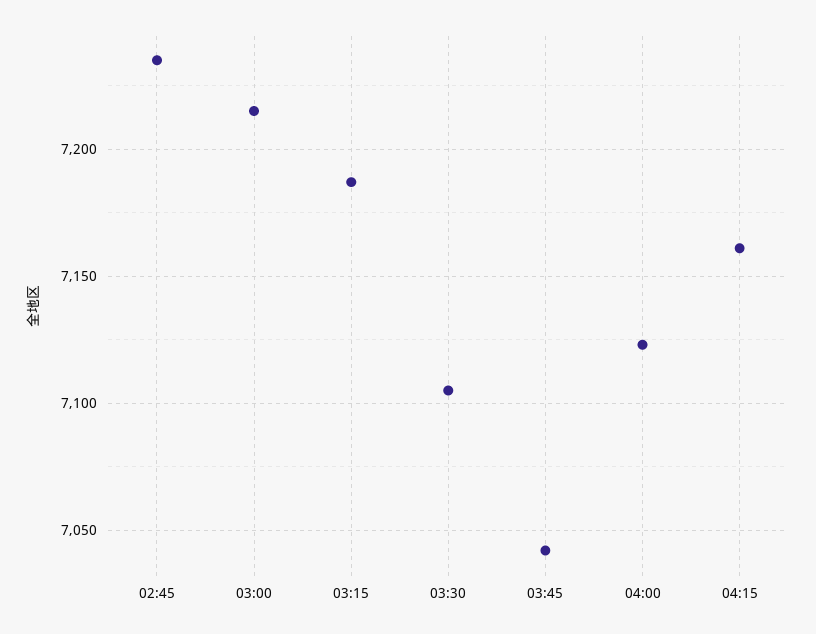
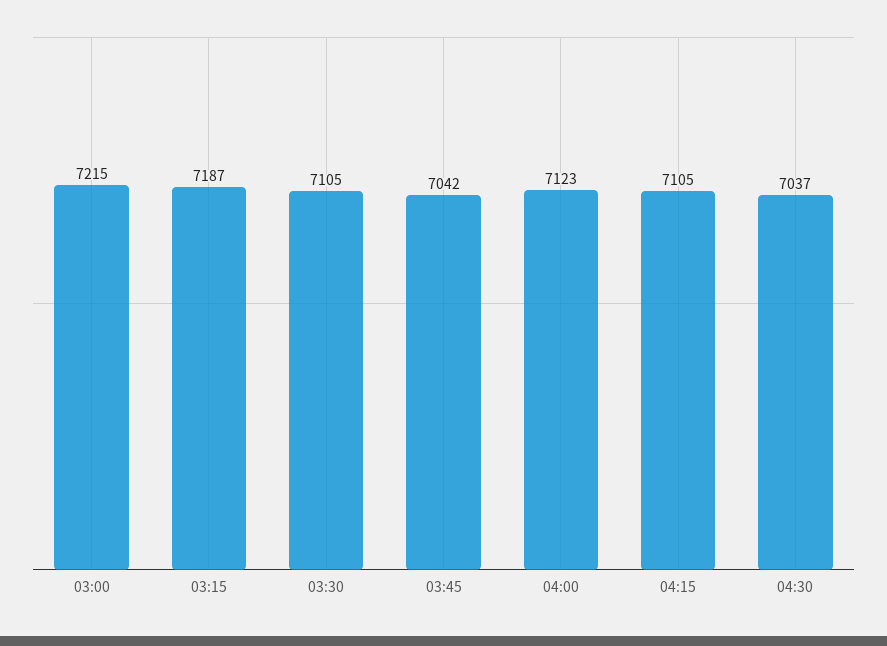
02:45: 7235 -> none
04:15: 7160 -> 7105
04:30: none -> 7037

